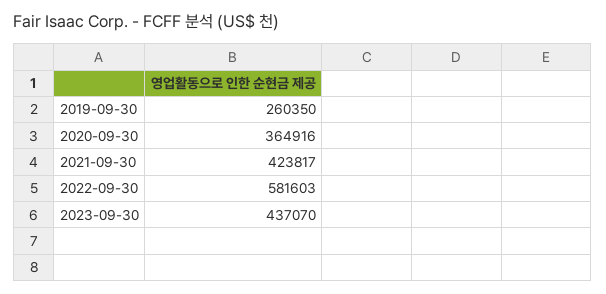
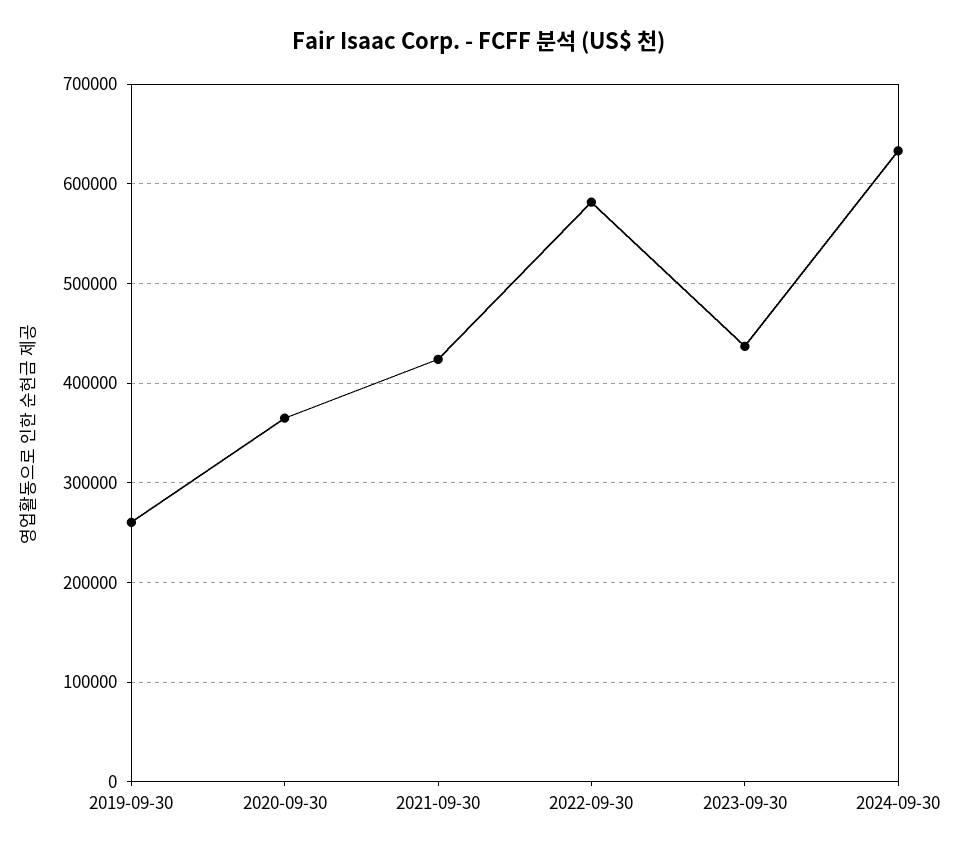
2024-09-30: none -> 630000

